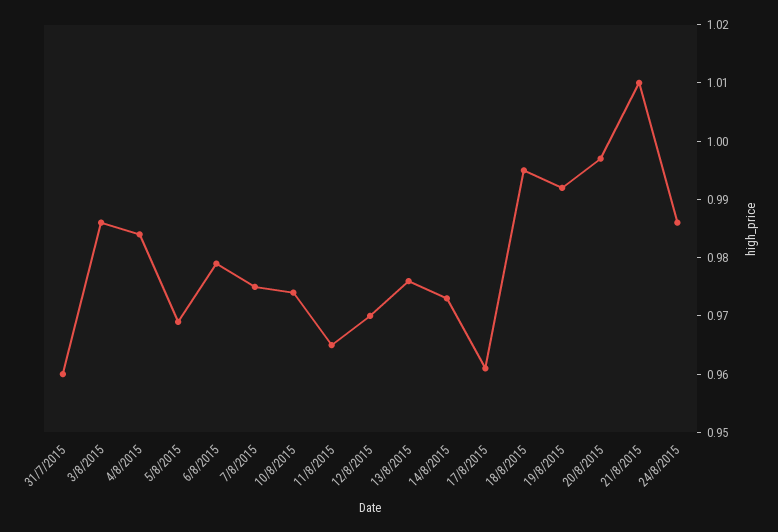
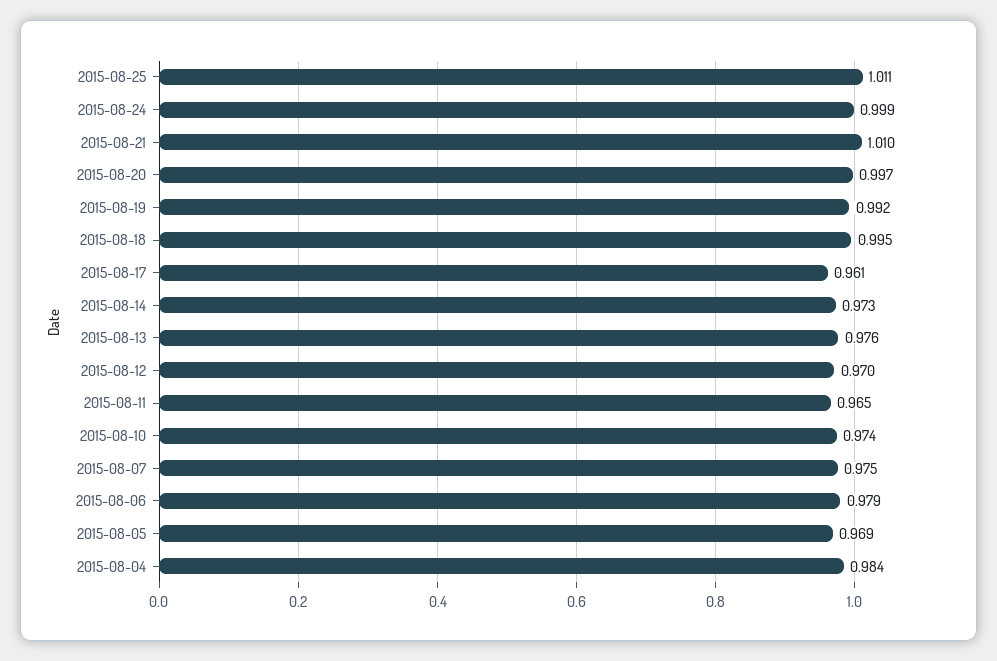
31/7/2015: 0.96 -> none
3/8/2015: 0.985 -> none
24/8/2015: 0.985 -> 0.999
2015-08-25: none -> 1.011

